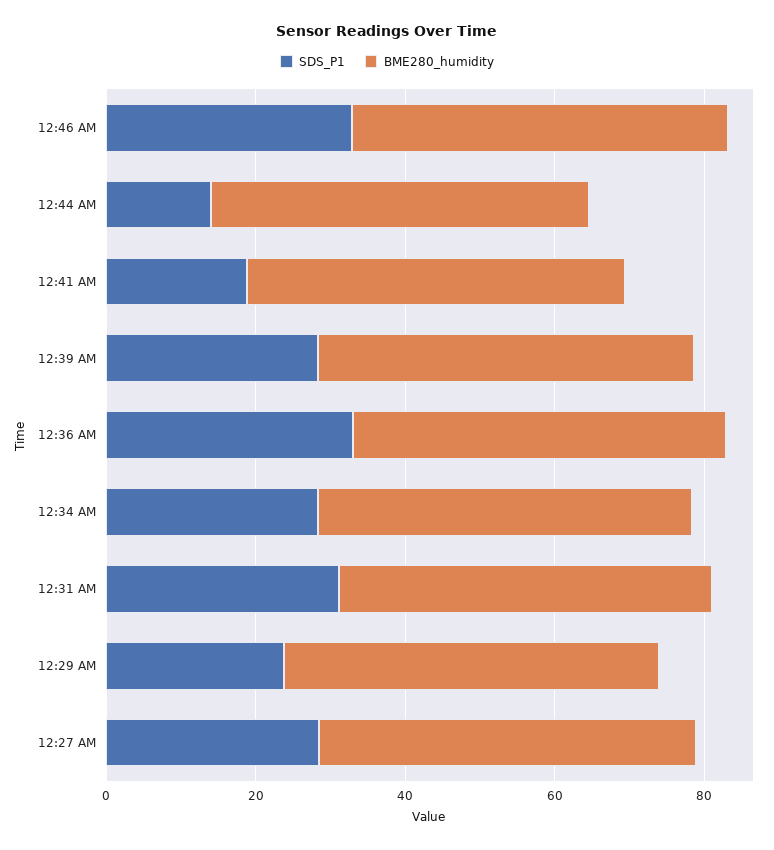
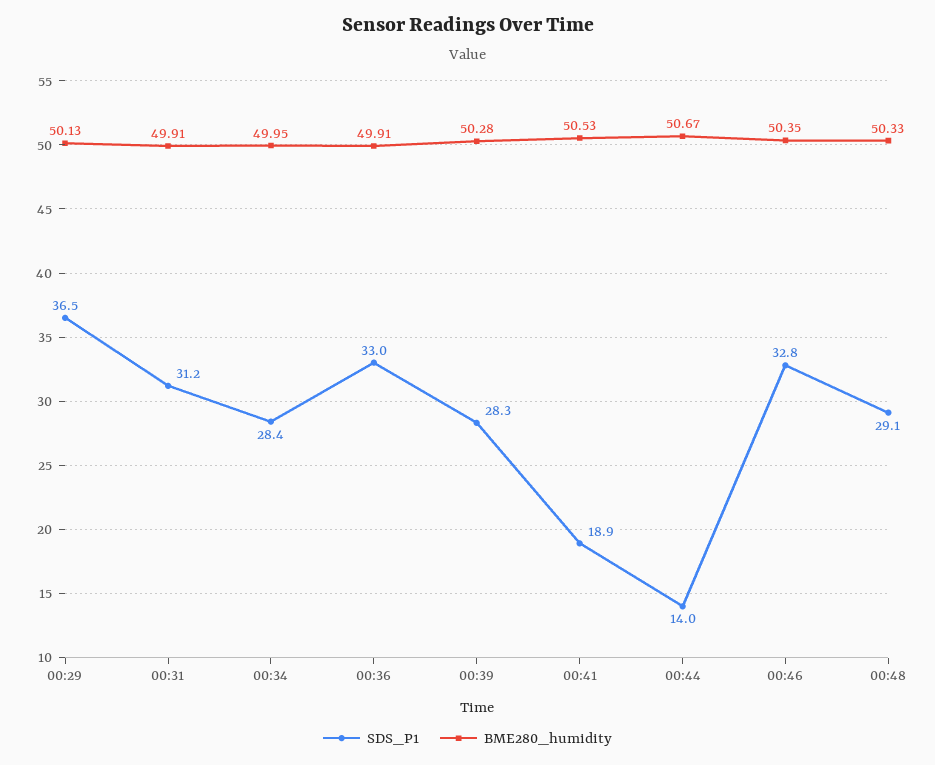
SDS_P1, 12:29 AM: 25 -> 36.5
SDS_P1, 12:27 AM: 30 -> none
BME280_humidity, 12:27 AM: 50 -> none
SDS_P1, 00:48: none -> 29.1
BME280_humidity, 00:48: none -> 50.33

